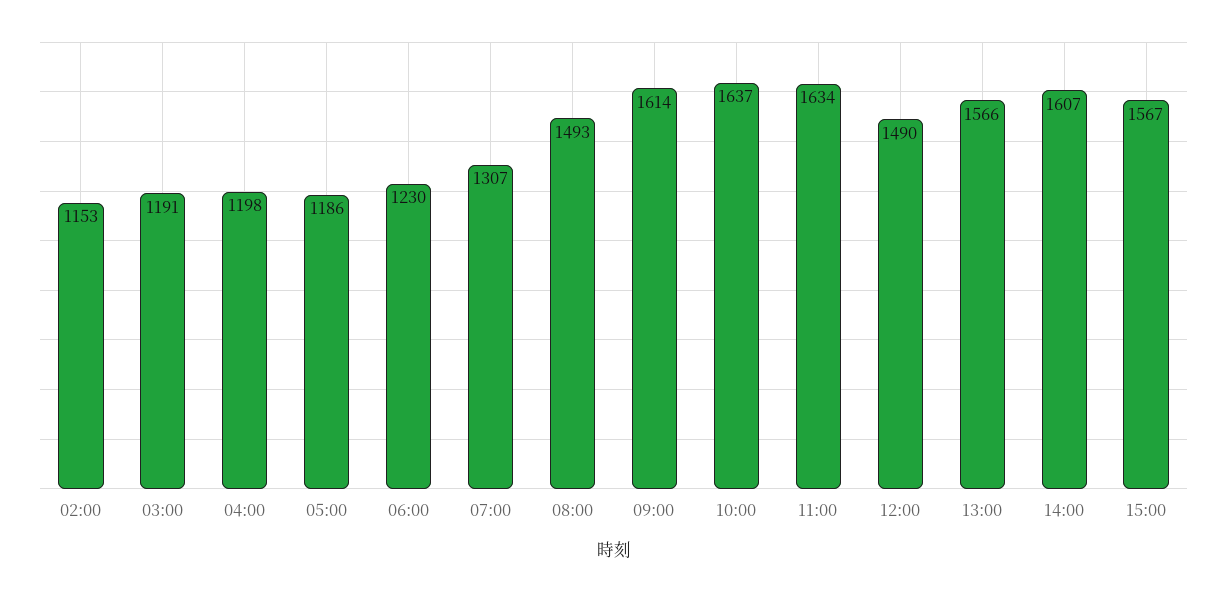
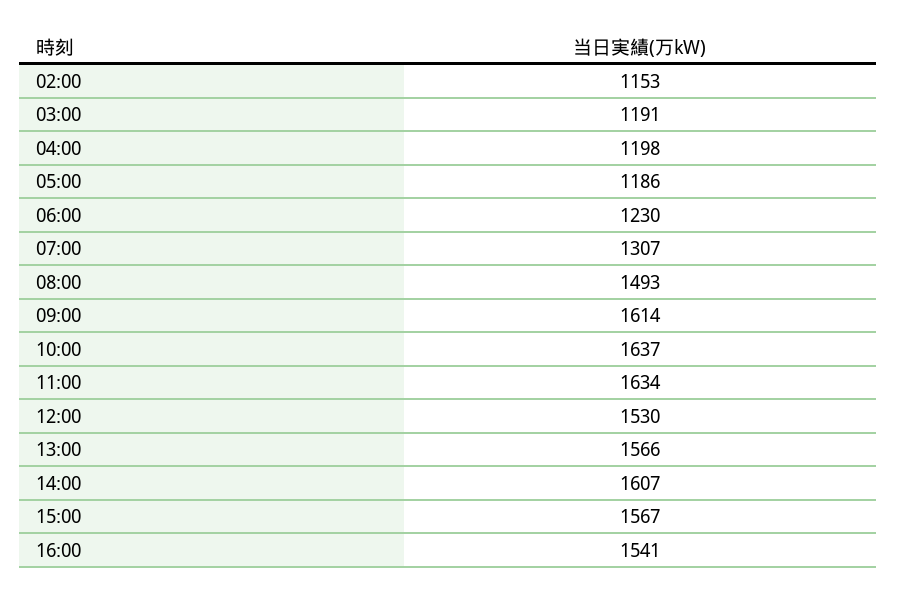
12:00: 1490 -> 1530
16:00: none -> 1541

